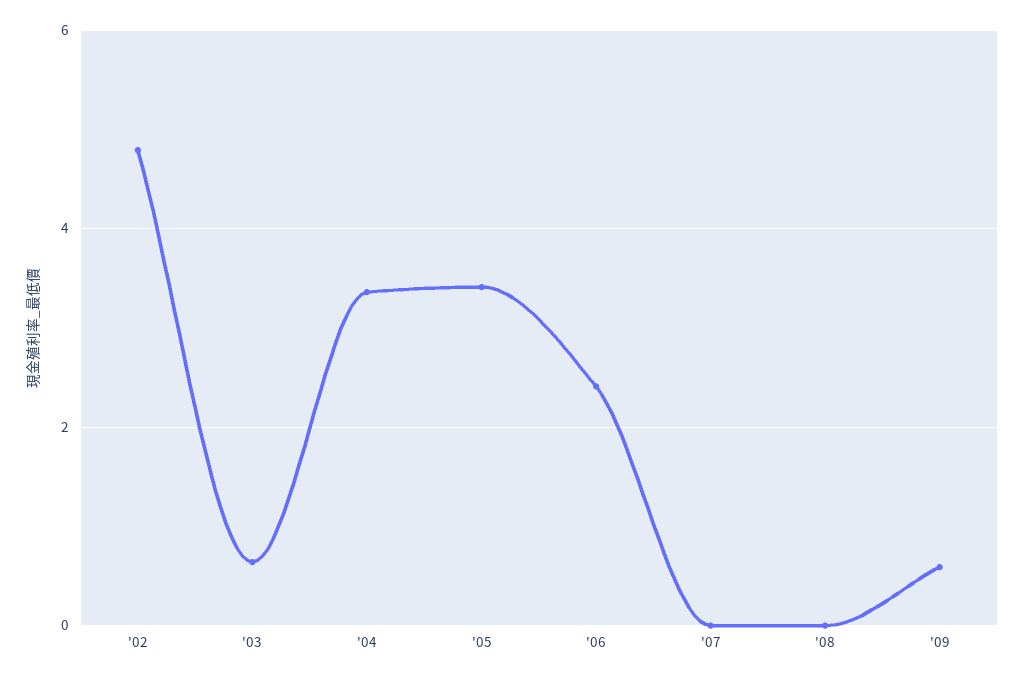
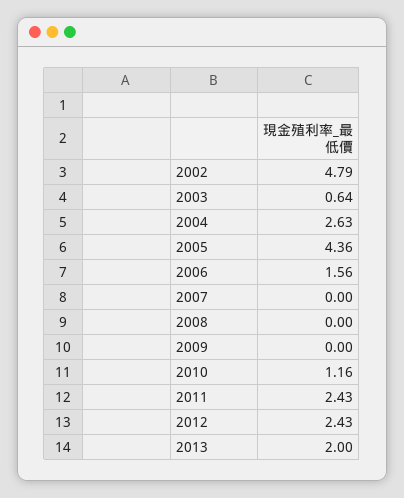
'04: 3.4 -> 2.63
'05: 3.4 -> 4.36
'06: 2.4 -> 1.56
'09: 0.6 -> 0
2010: none -> 1.16
2011: none -> 2.43
2012: none -> 2.43
2013: none -> 2

